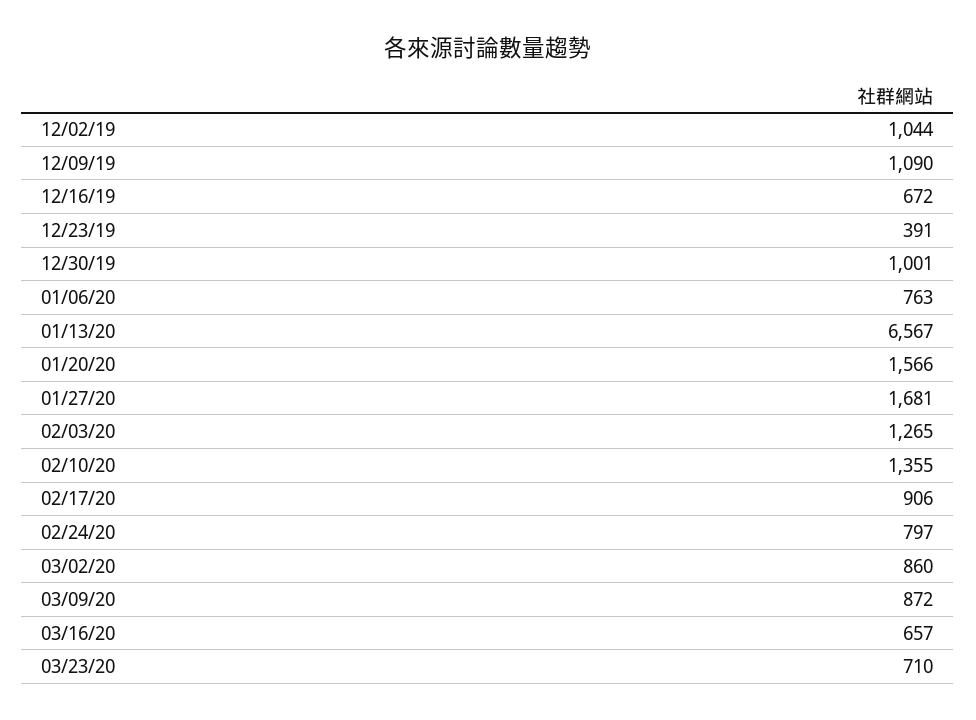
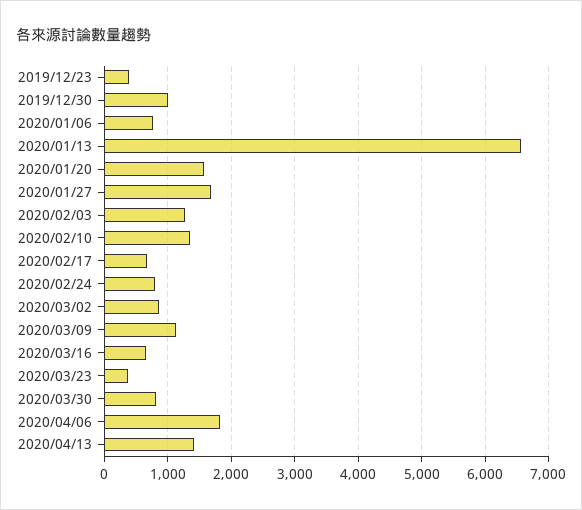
12/02/19: 1044 -> none
12/09/19: 1090 -> none
12/16/19: 672 -> none
02/17/20: 906 -> 700
03/09/20: 872 -> 1100
03/23/20: 710 -> 400
2020/03/30: none -> 800
2020/04/06: none -> 1800
2020/04/13: none -> 1400

